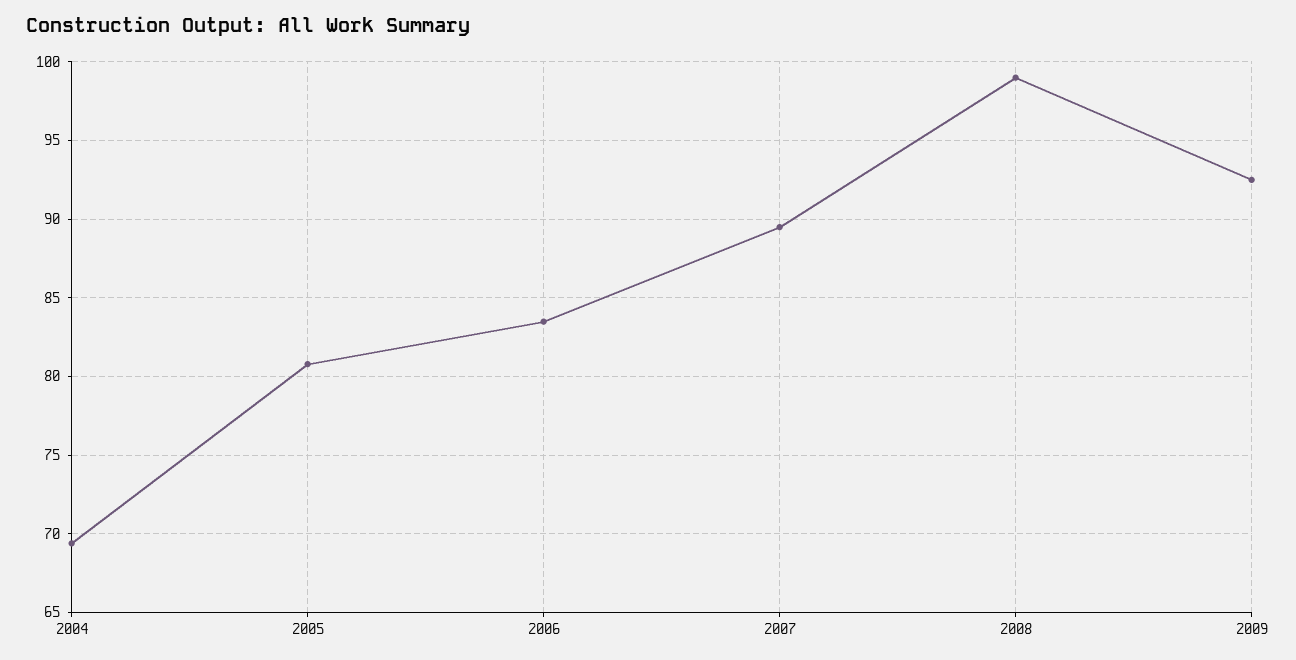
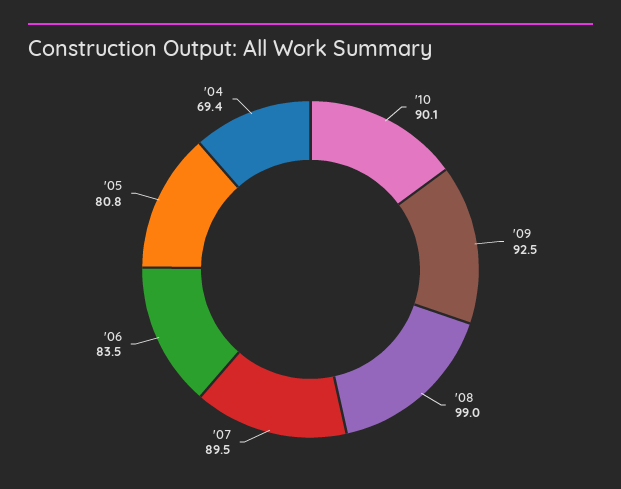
'10: none -> 90.1

